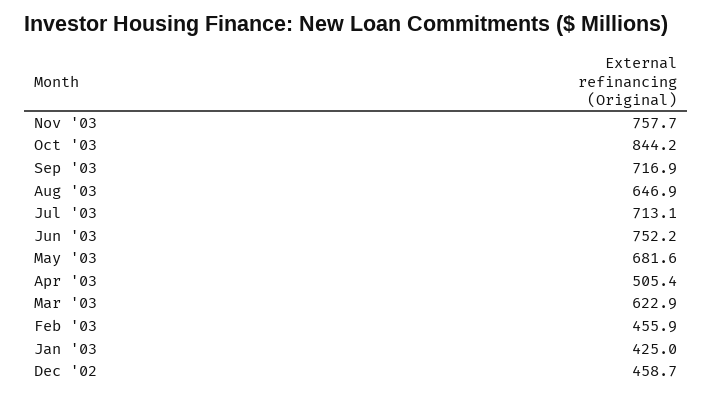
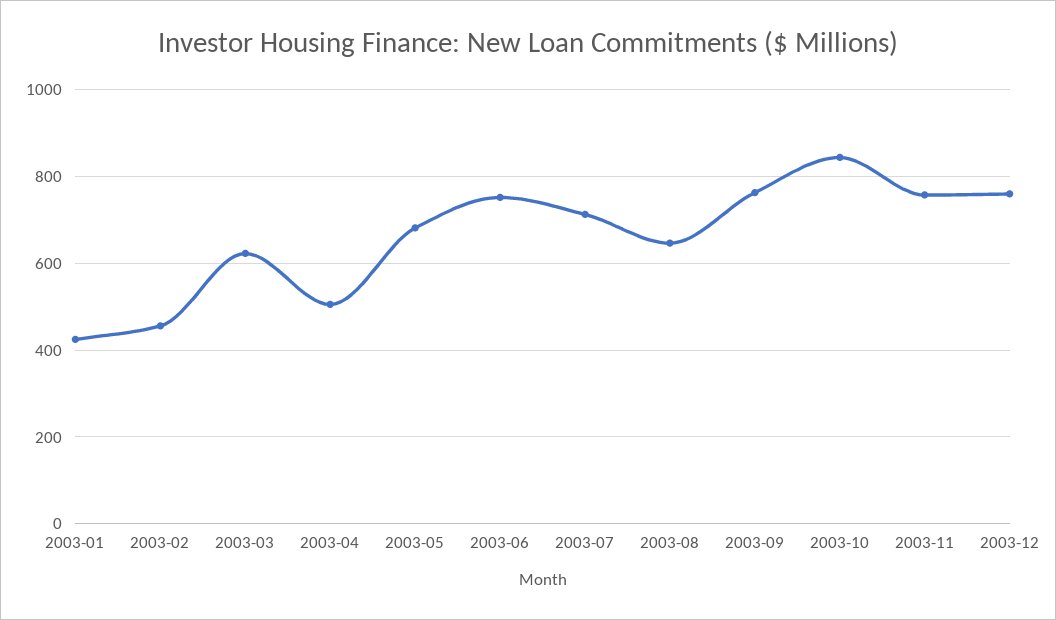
Sep '03: 716.9 -> 760
Dec '02: 458.7 -> none
2003-12: none -> 760

